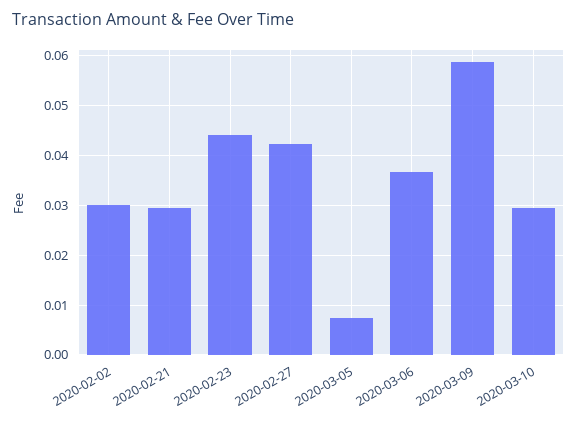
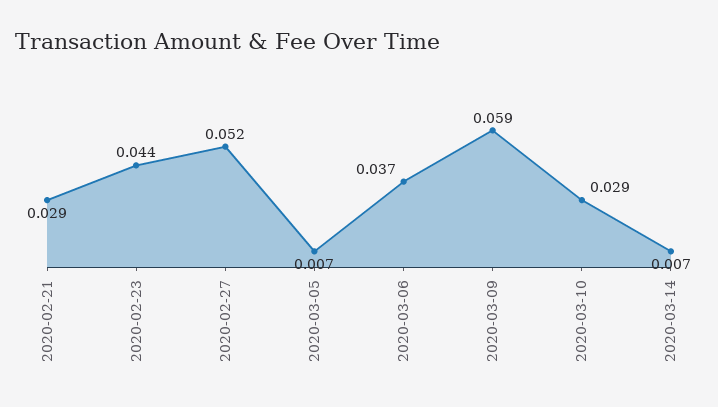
2020-02-02: 0.03 -> none
2020-02-27: 0.042 -> 0.052
2020-03-14: none -> 0.007

